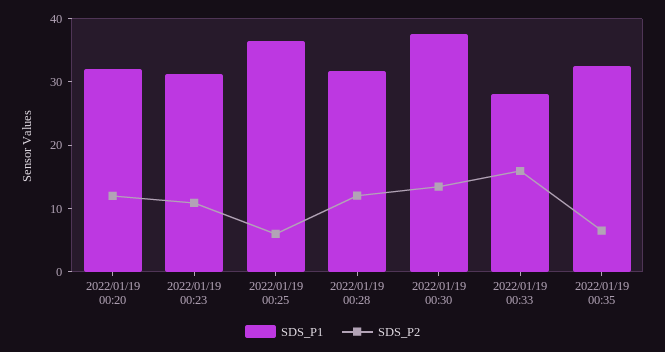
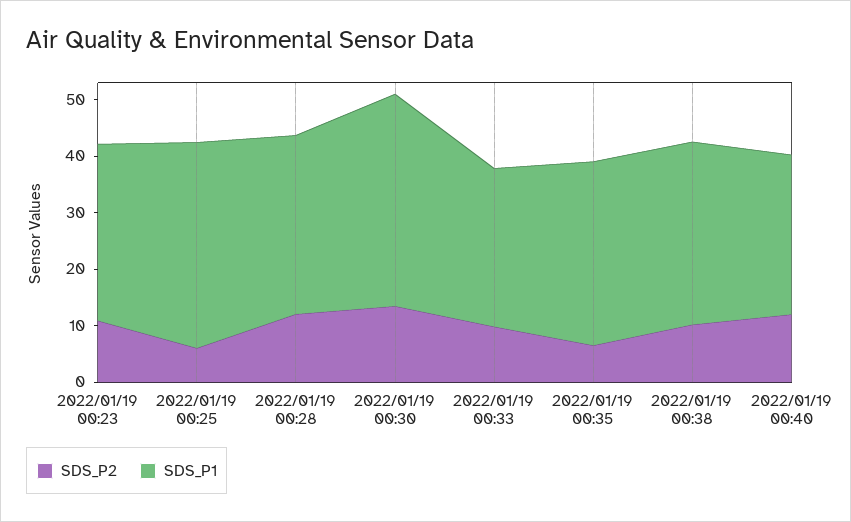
SDS_P1, 2022/01/19 00:20: 32 -> none
SDS_P2, 2022/01/19 00:20: 12 -> none
SDS_P2, 2022/01/19 00:33: 16 -> 10
SDS_P2, 2022/01/19 00:38: none -> 10
SDS_P1, 2022/01/19 00:38: none -> 32
SDS_P2, 2022/01/19 00:40: none -> 12
SDS_P1, 2022/01/19 00:40: none -> 28

